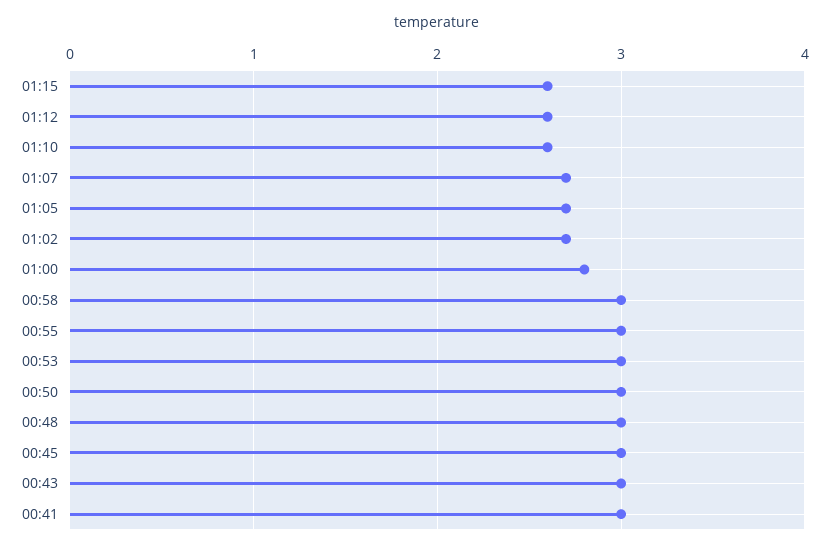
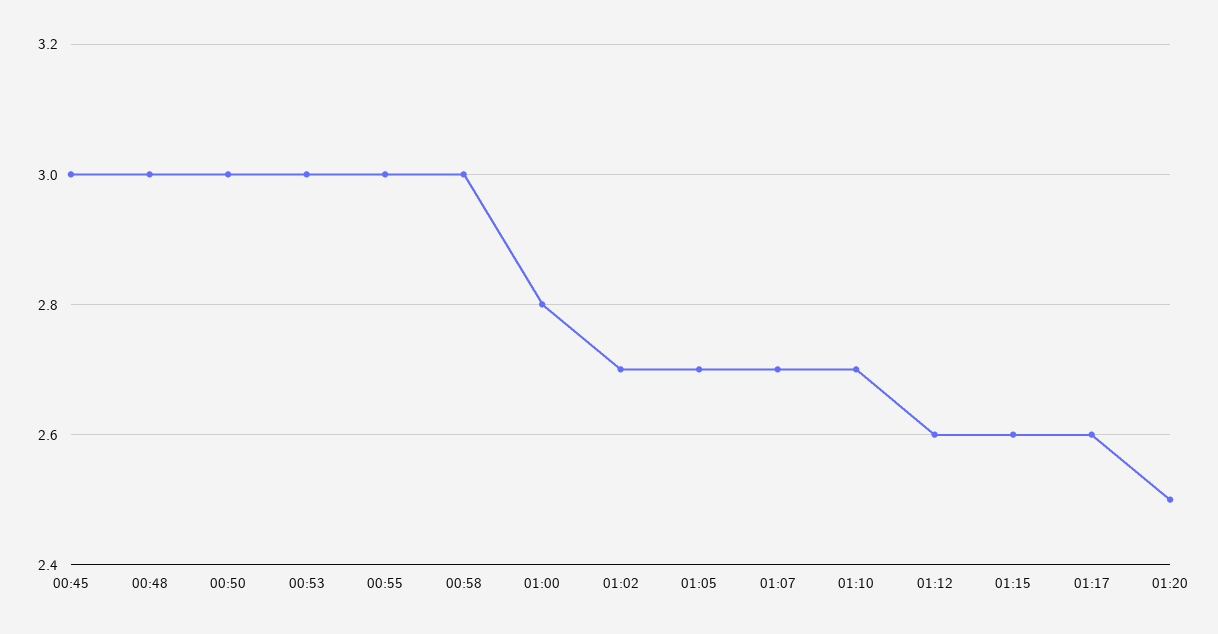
01:10: 2.6 -> 2.7
00:43: 3 -> none
00:41: 3 -> none
01:17: none -> 2.6
01:20: none -> 2.5

